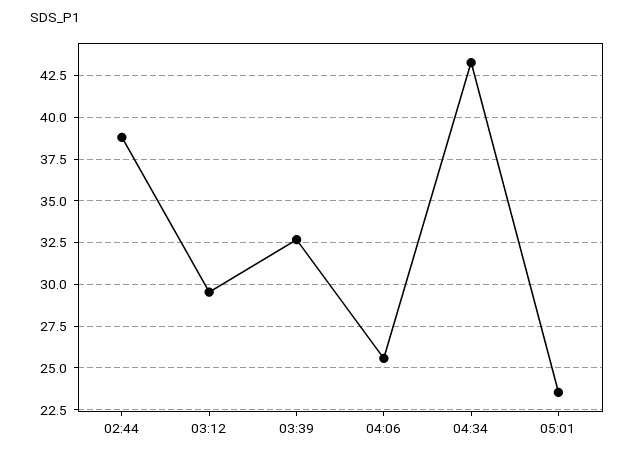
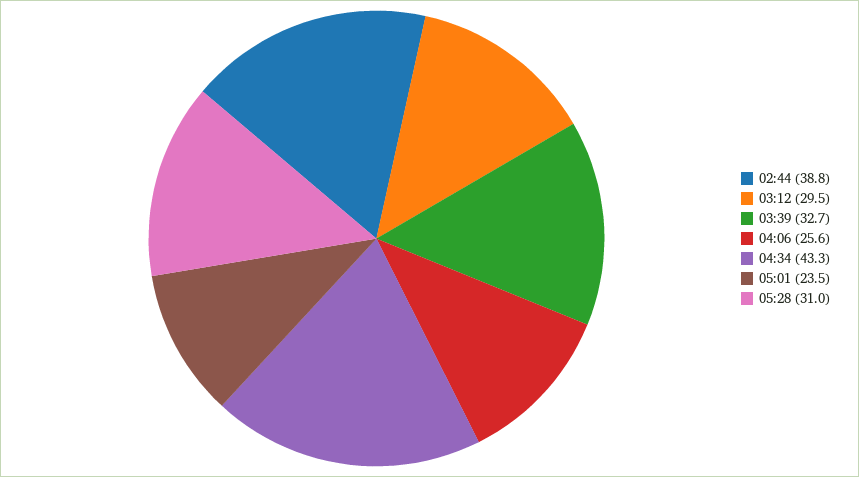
05:28: none -> 31

